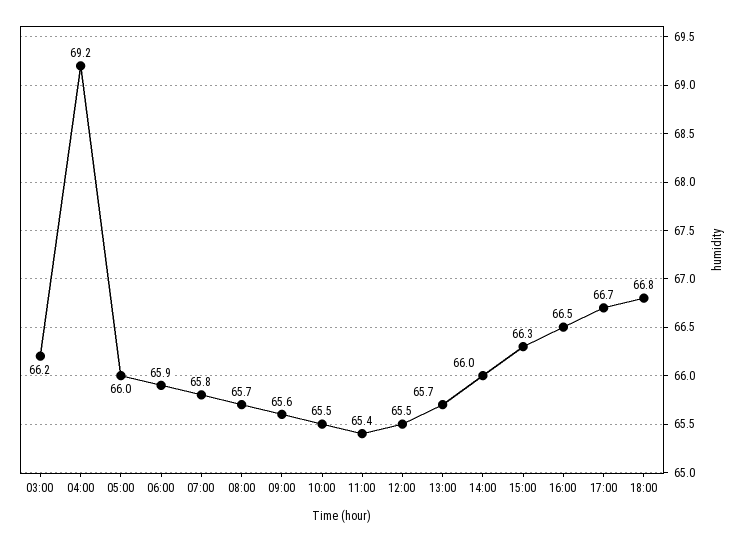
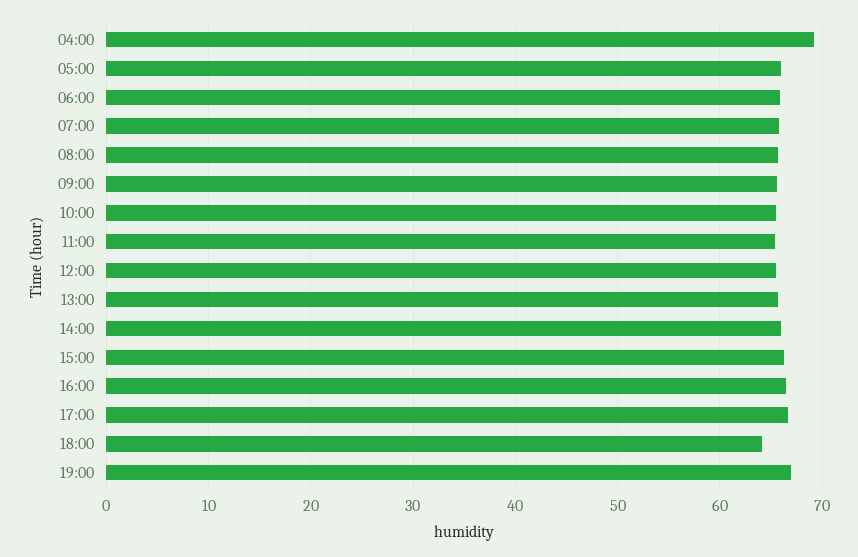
03:00: 66.2 -> none
18:00: 66.8 -> 64
19:00: none -> 67

